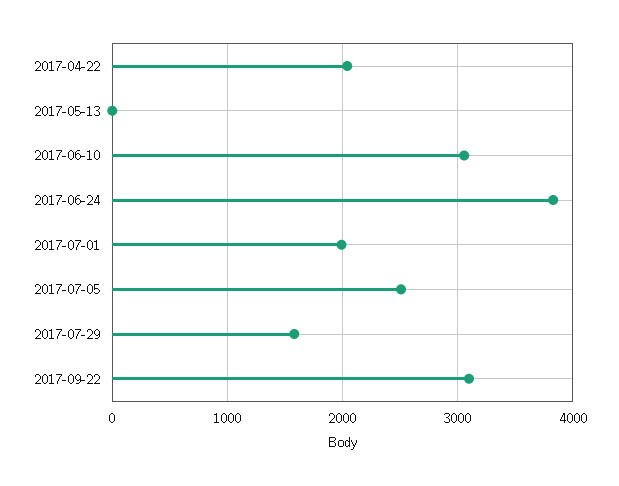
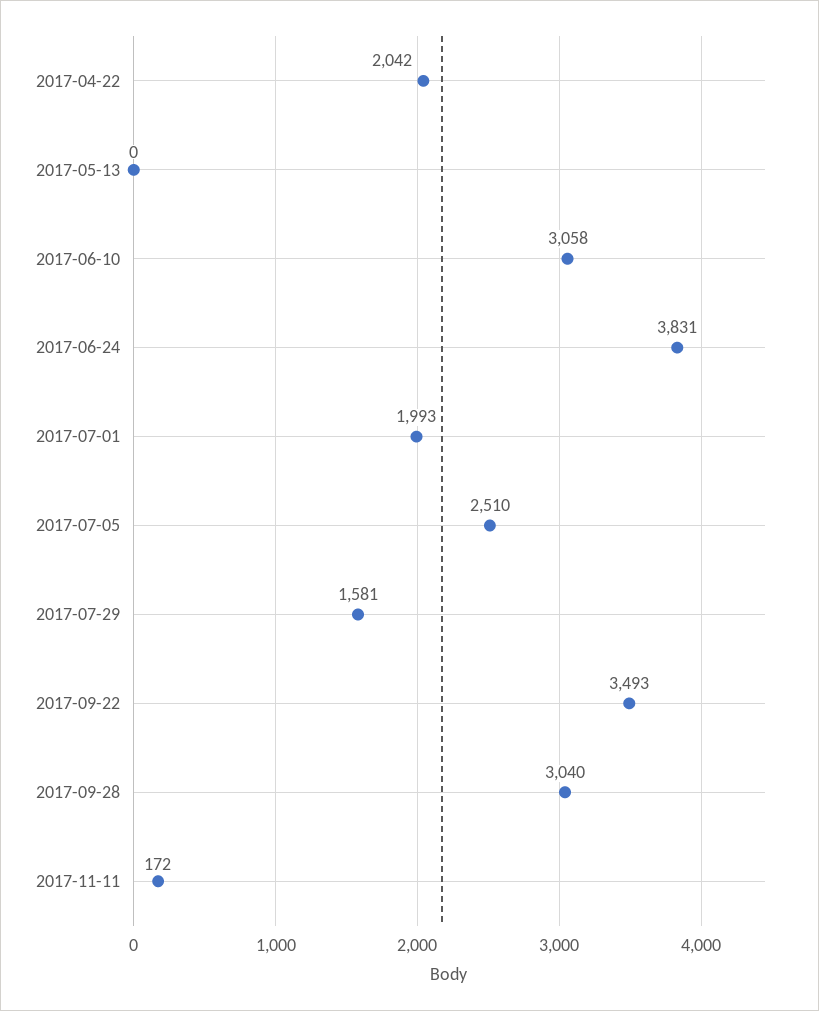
2017-09-22: 3100 -> 3493
2017-09-28: none -> 3040
2017-11-11: none -> 172

